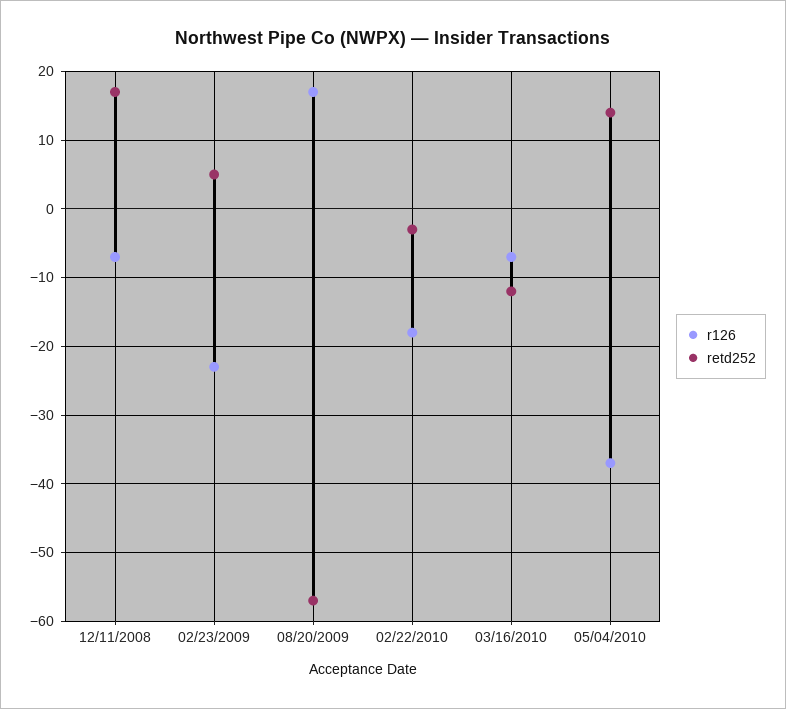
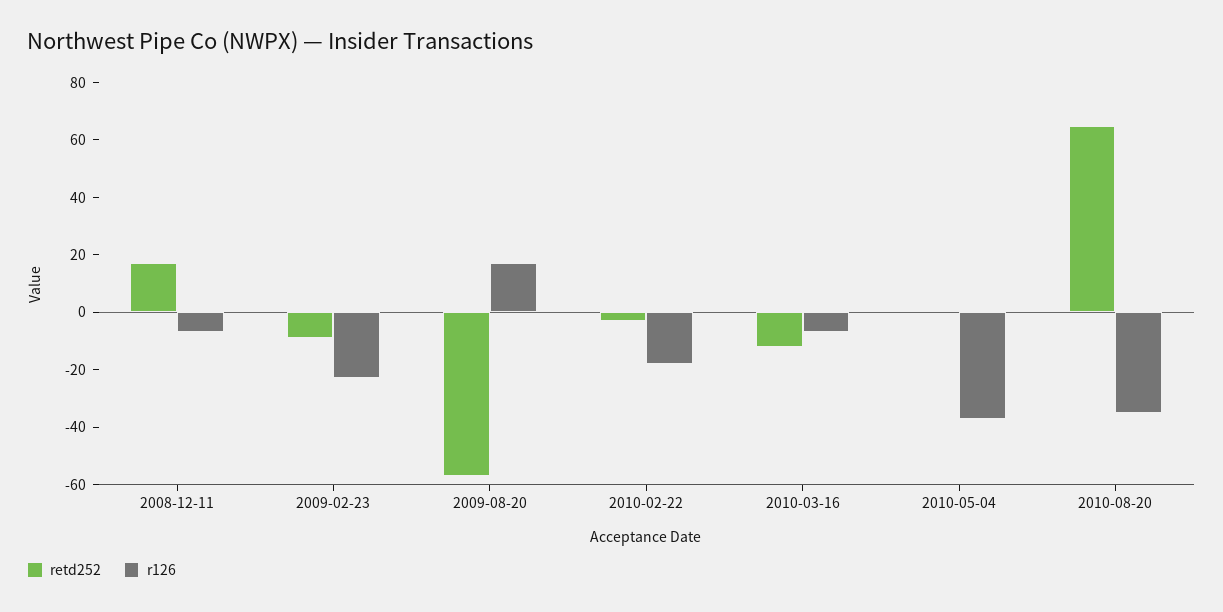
retd252, 02/23/2009: 5 -> -10
retd252, 05/04/2010: 14 -> 0
retd252, 2010-08-20: none -> 65
r126, 2010-08-20: none -> -35

